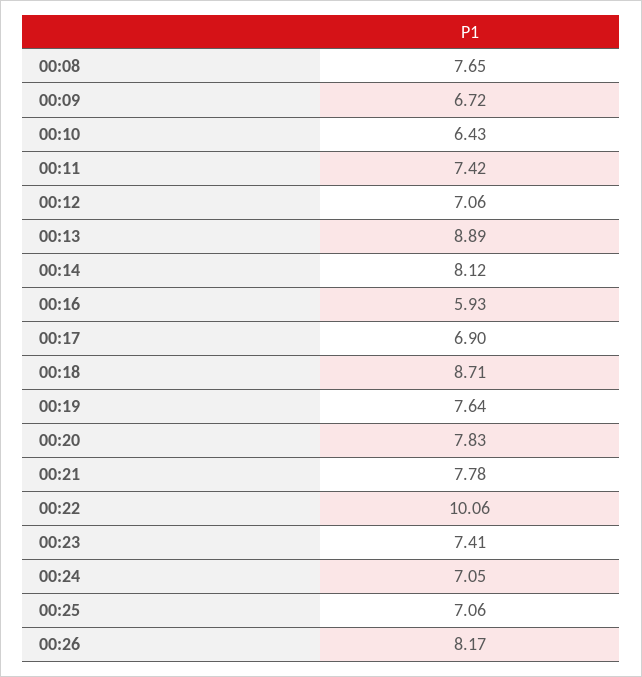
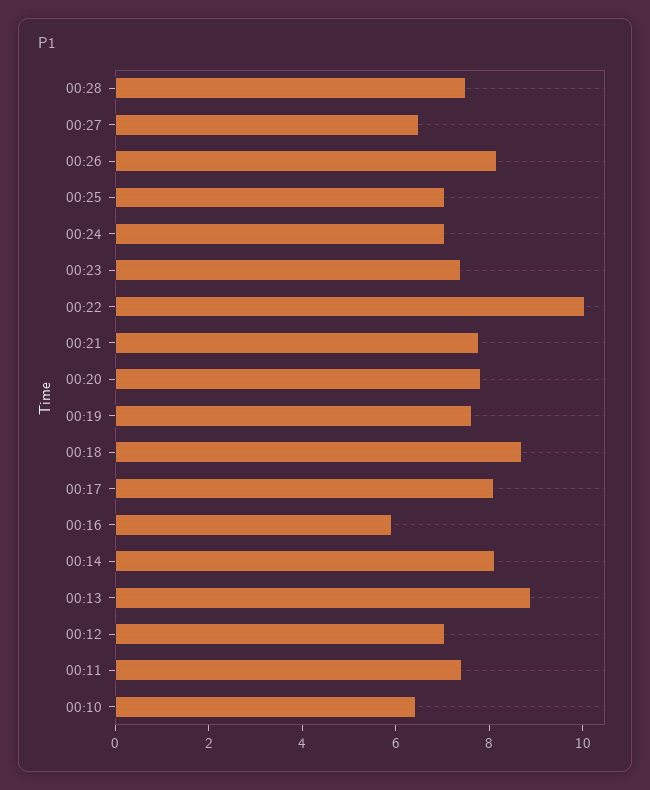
00:08: 7.65 -> none
00:09: 6.72 -> none
00:17: 6.9 -> 8
00:28: none -> 7.5
00:27: none -> 6.5

